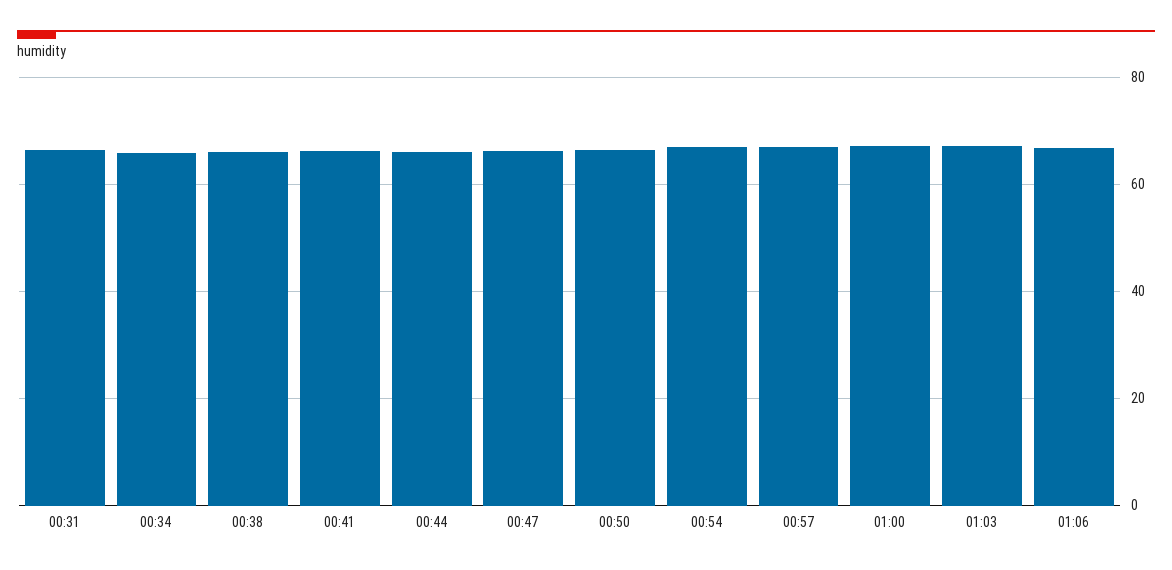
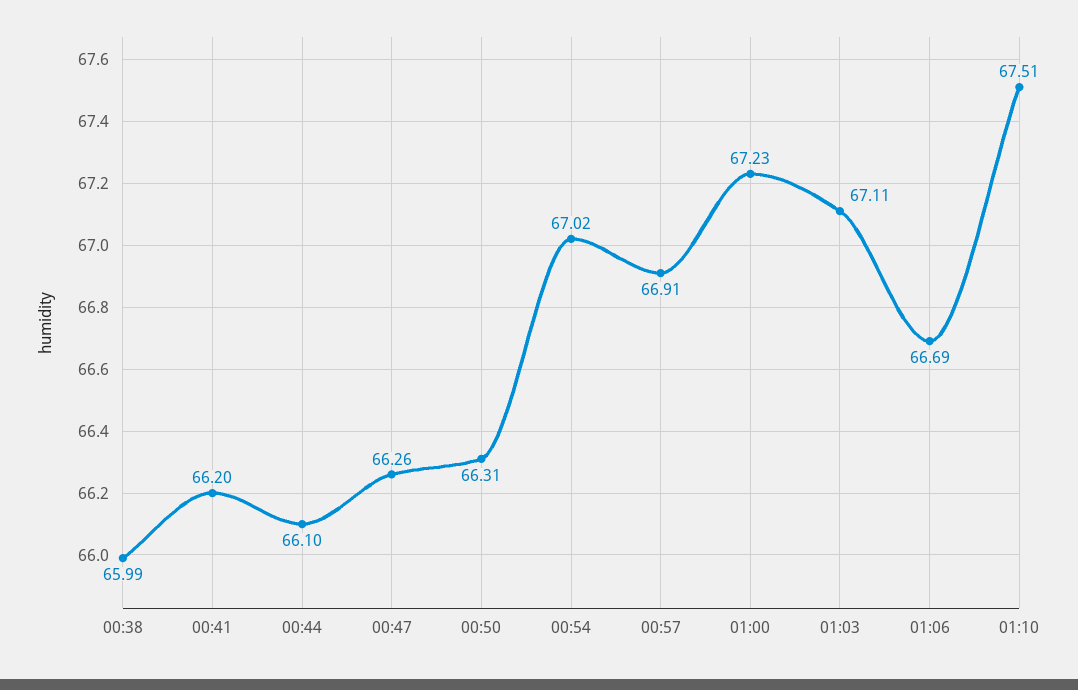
00:31: 66 -> none
00:34: 66 -> none
01:10: none -> 67.51

